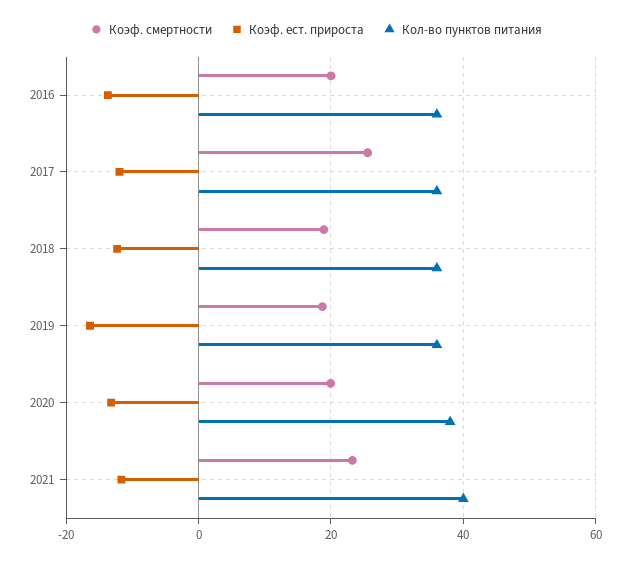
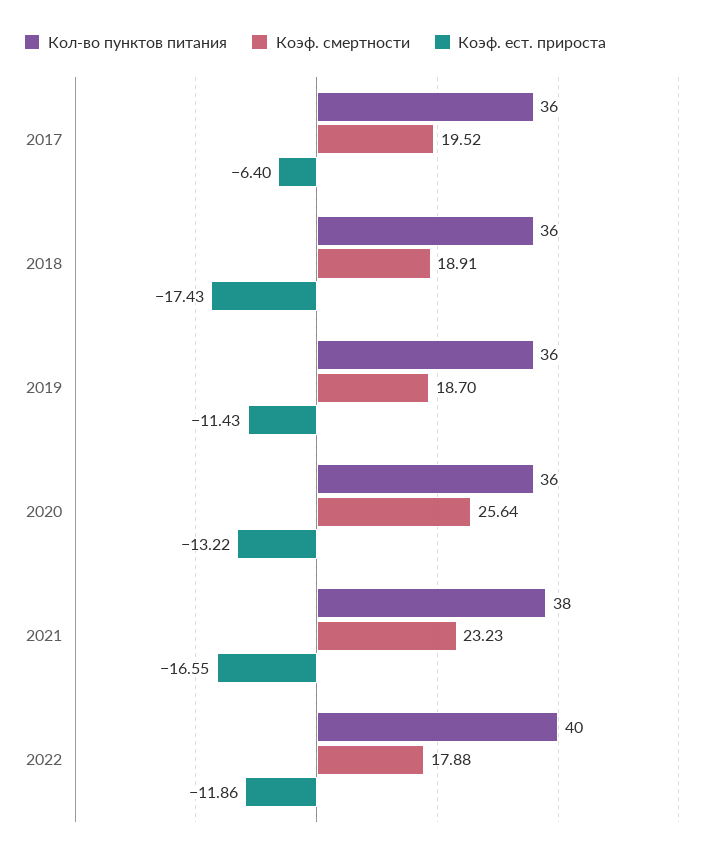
Коэф. смертности, 2016: 20 -> none
Коэф. ест. прироста, 2016: -14 -> none
Кол-во пунктов питания, 2016: 36 -> none
Коэф. смертности, 2017: 26 -> 19.52
Коэф. ест. прироста, 2017: -12 -> -6.4
Коэф. ест. прироста, 2018: -12 -> -17.43
Коэф. ест. прироста, 2019: -16 -> -11.43
Коэф. смертности, 2020: 20 -> 25.64
Кол-во пунктов питания, 2020: 38 -> 36
Коэф. ест. прироста, 2021: -12 -> -16.55
Кол-во пунктов питания, 2021: 40 -> 38
Кол-во пунктов питания, 2022: none -> 40
Коэф. смертности, 2022: none -> 17.88
Коэф. ест. прироста, 2022: none -> -11.86

